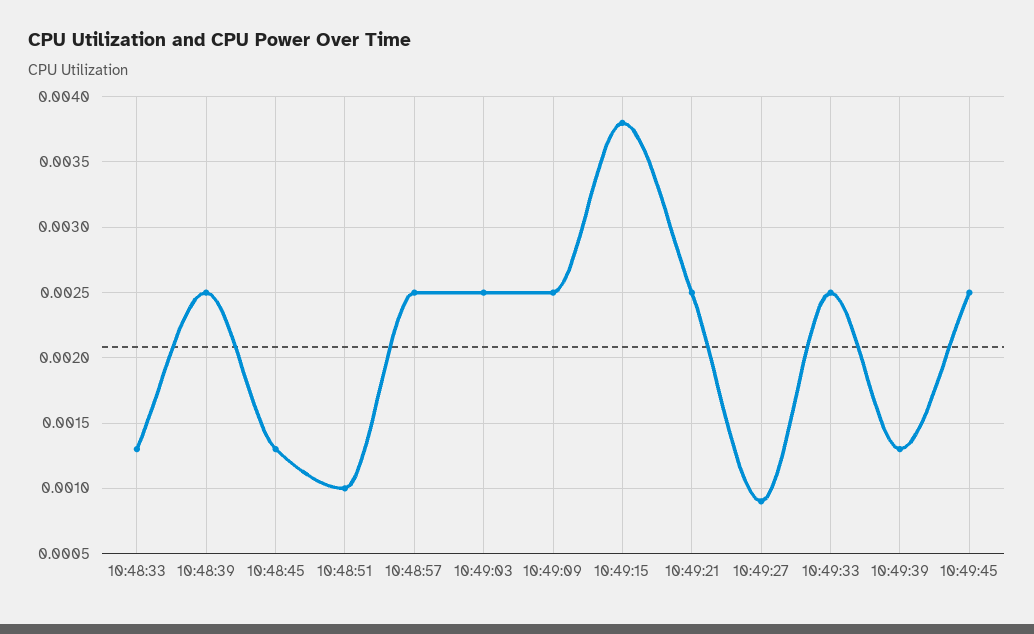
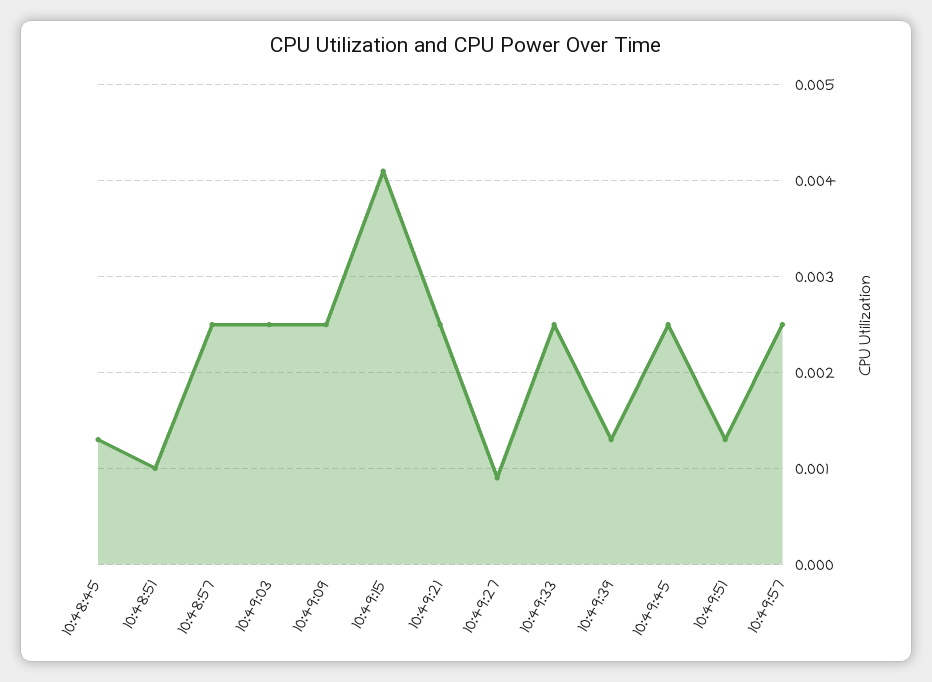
10:48:33: 0.0013 -> none
10:48:39: 0.0025 -> none
10:49:15: 0.0038 -> 0.0041
10:49:51: none -> 0.0013
10:49:57: none -> 0.0025

